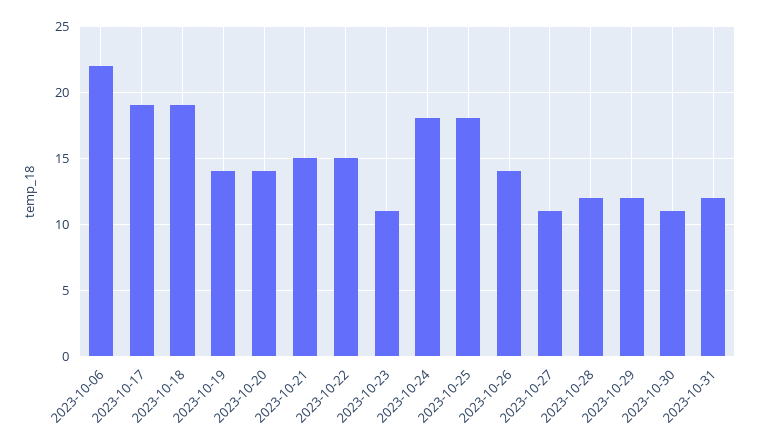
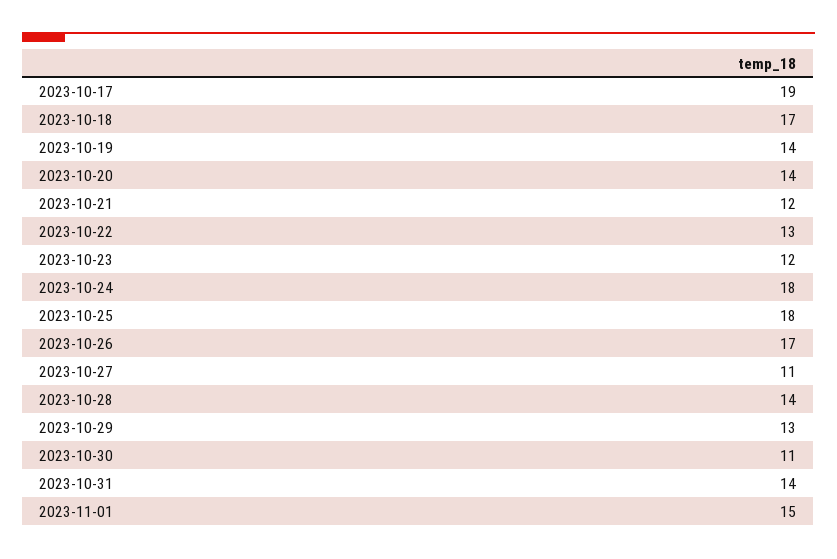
2023-10-06: 22 -> none
2023-10-18: 19 -> 17
2023-10-21: 15 -> 12
2023-10-22: 15 -> 13
2023-10-23: 11 -> 12
2023-10-26: 14 -> 17
2023-10-28: 12 -> 14
2023-10-29: 12 -> 13
2023-10-31: 12 -> 14
2023-11-01: none -> 15

